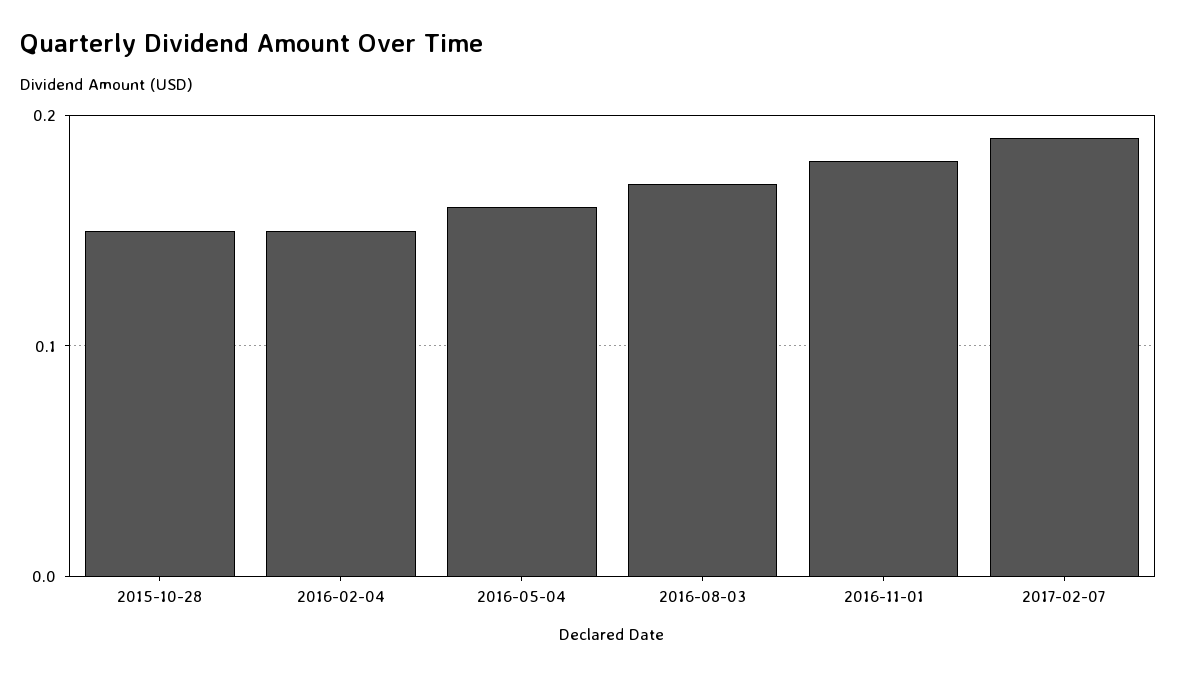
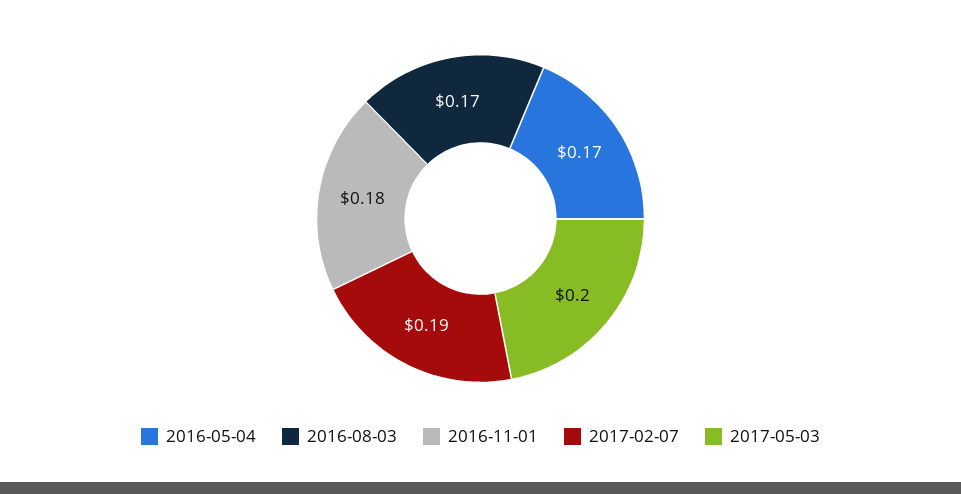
2015-10-28: 0.15 -> none
2016-02-04: 0.15 -> none
2016-05-04: 0.16 -> 0.17
2017-05-03: none -> 0.2

